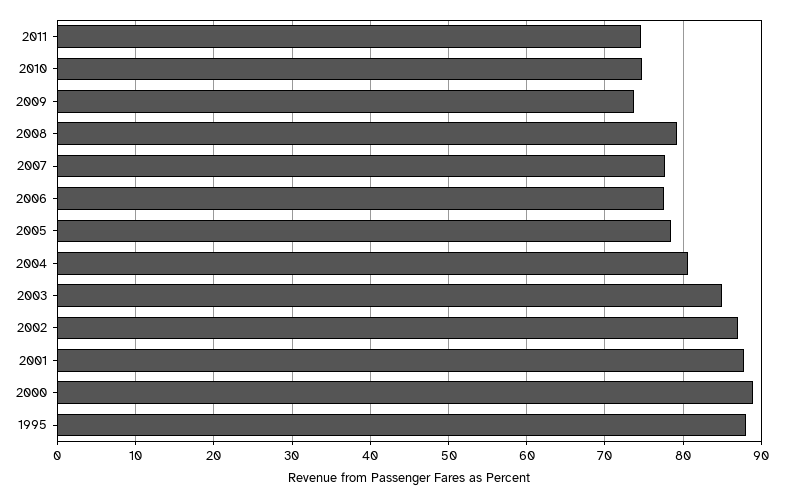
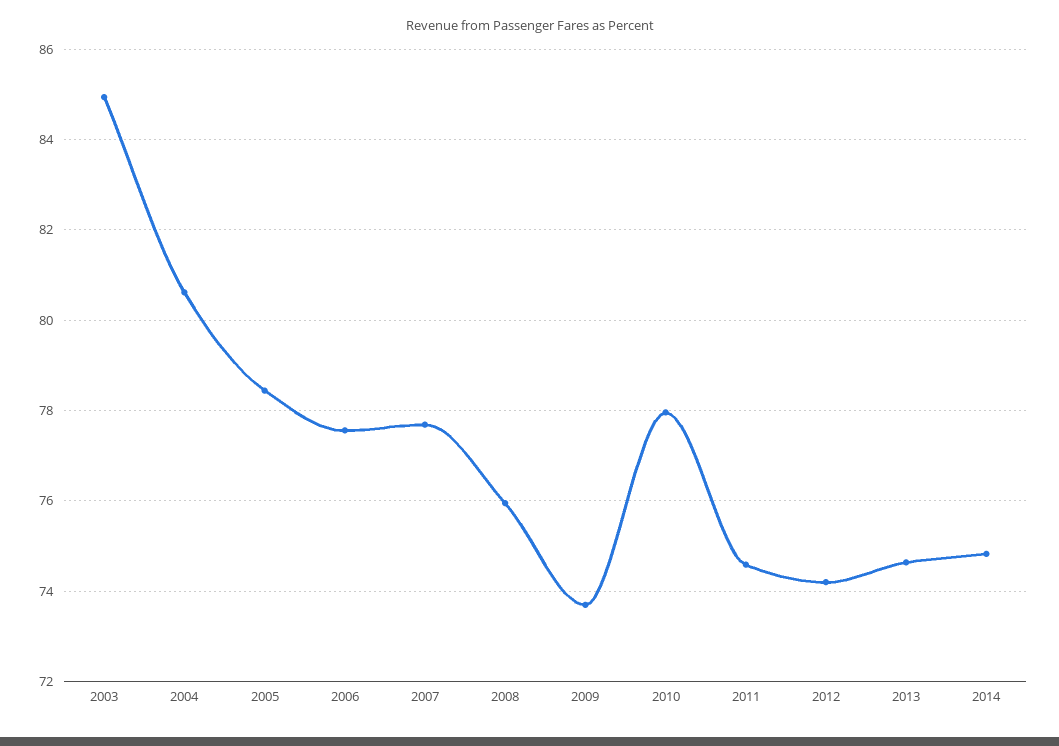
2010: 75 -> 78
2008: 79 -> 76
2002: 87 -> none
2001: 88 -> none
2000: 89 -> none
1995: 88 -> none
2012: none -> 74.2
2013: none -> 74.6
2014: none -> 74.8

